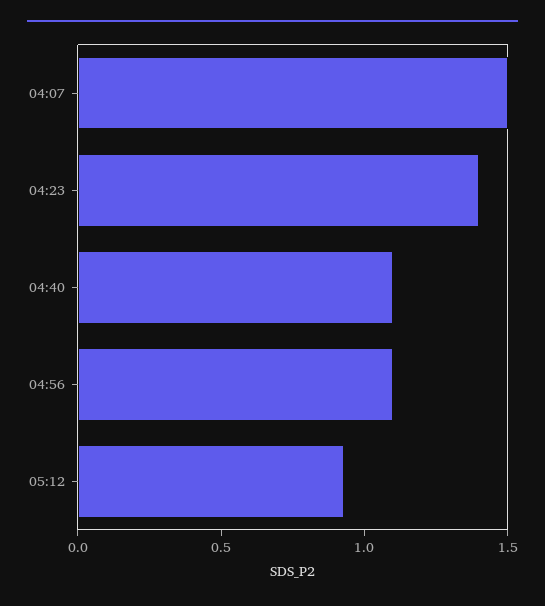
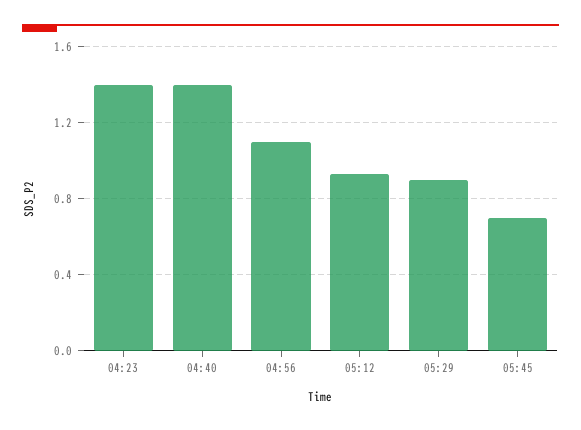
04:07: 1.5 -> none
04:40: 1.1 -> 1.4
05:29: none -> 0.9
05:45: none -> 0.7

